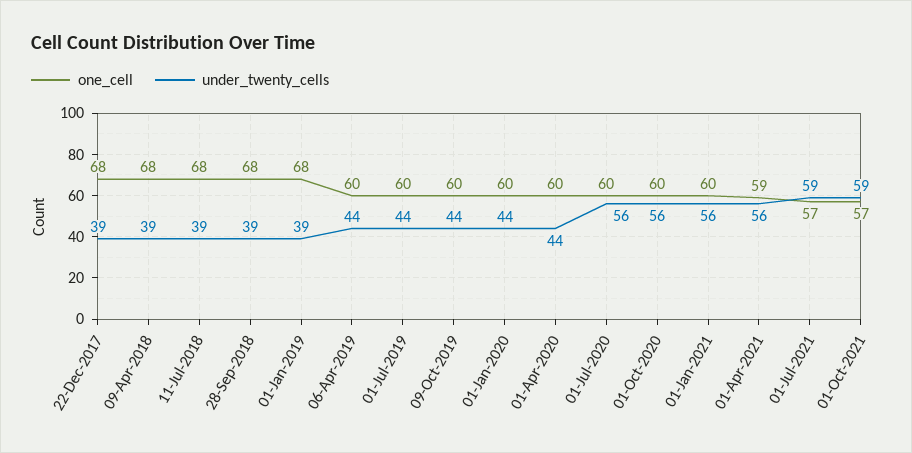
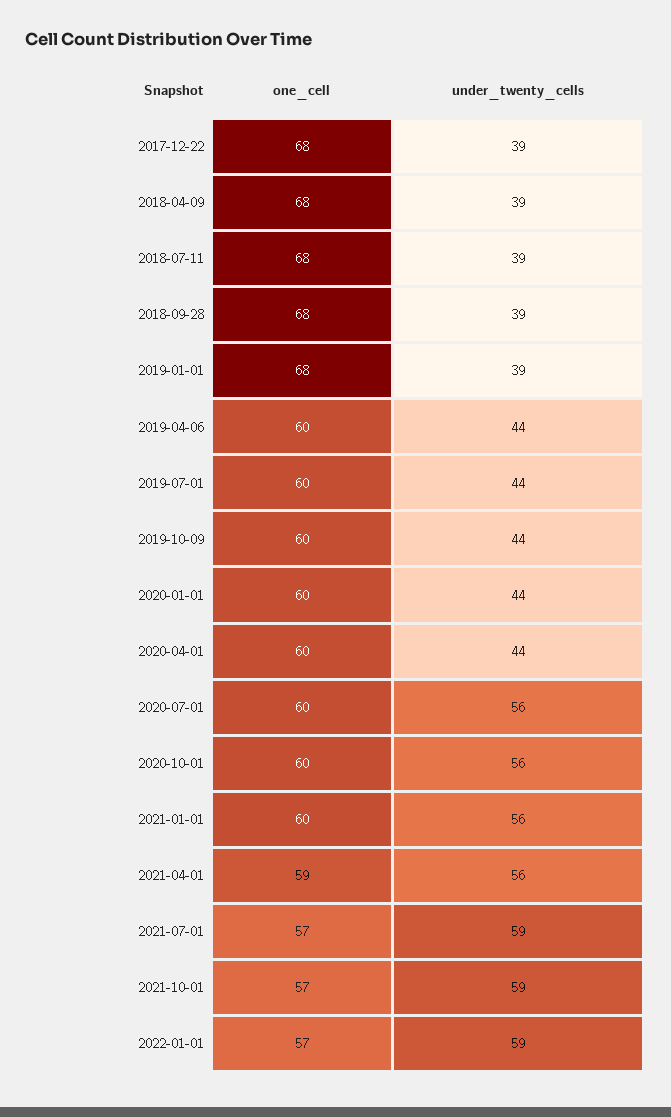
one_cell, 2022-01-01: none -> 57
under_twenty_cells, 2022-01-01: none -> 59

